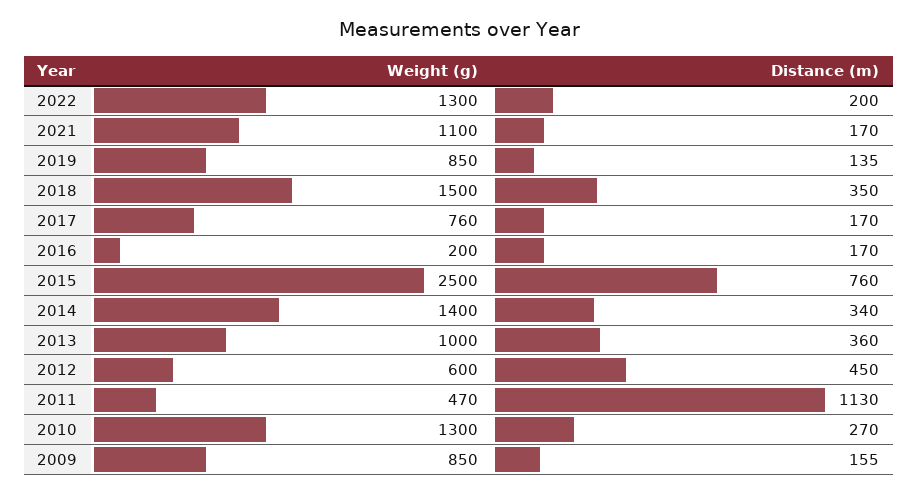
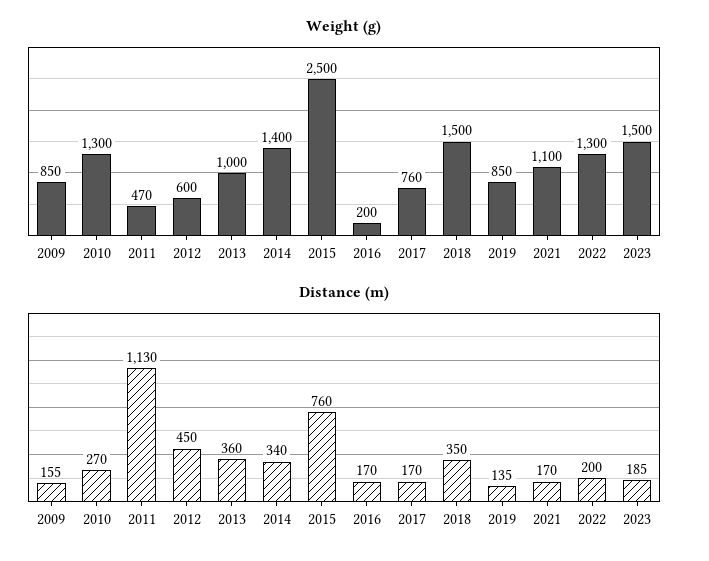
Weight (g), 2023: none -> 1500
Distance (m), 2023: none -> 185

